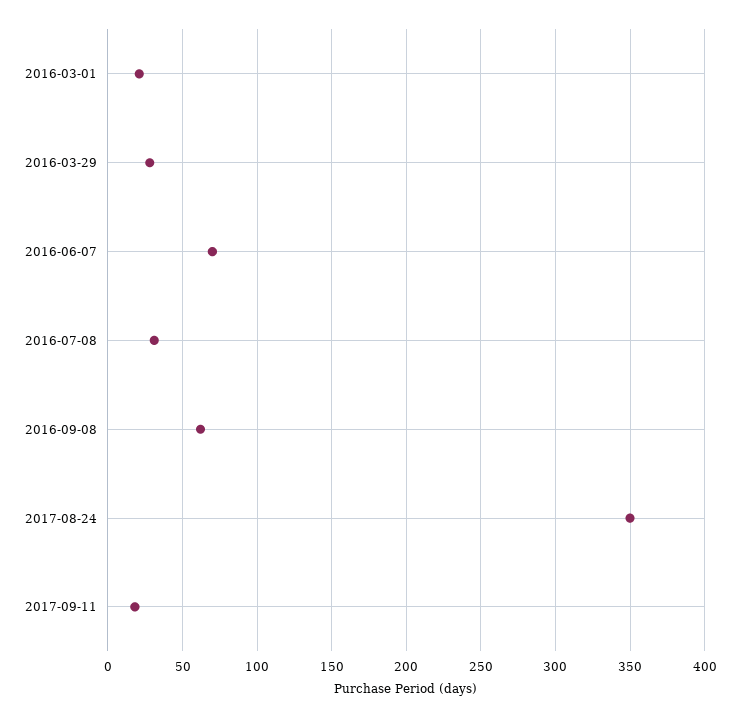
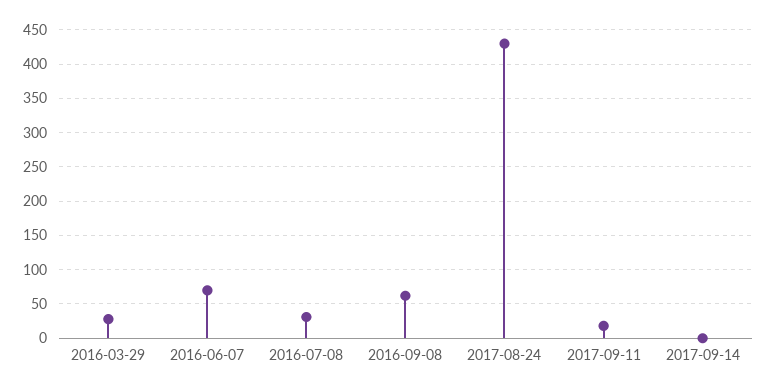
2016-03-01: 20 -> none
2017-08-24: 350 -> 430
2017-09-14: none -> 0

